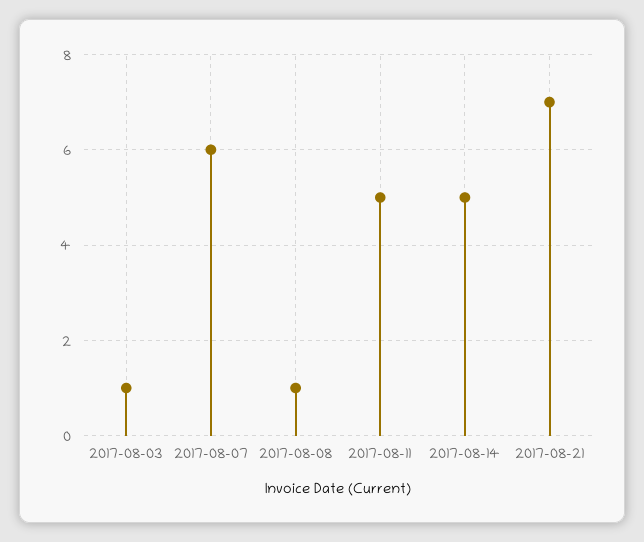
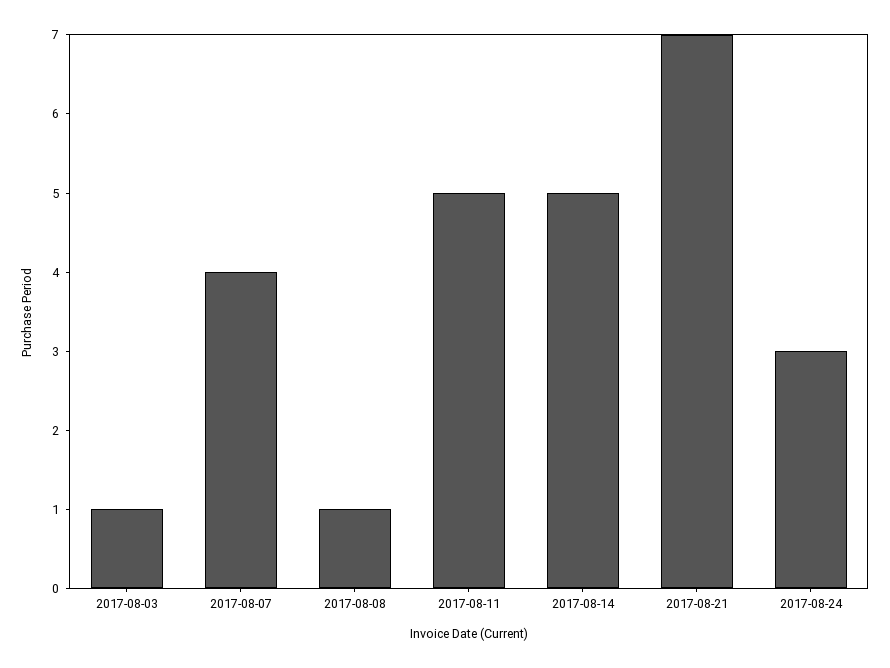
2017-08-07: 6 -> 4
2017-08-24: none -> 3

